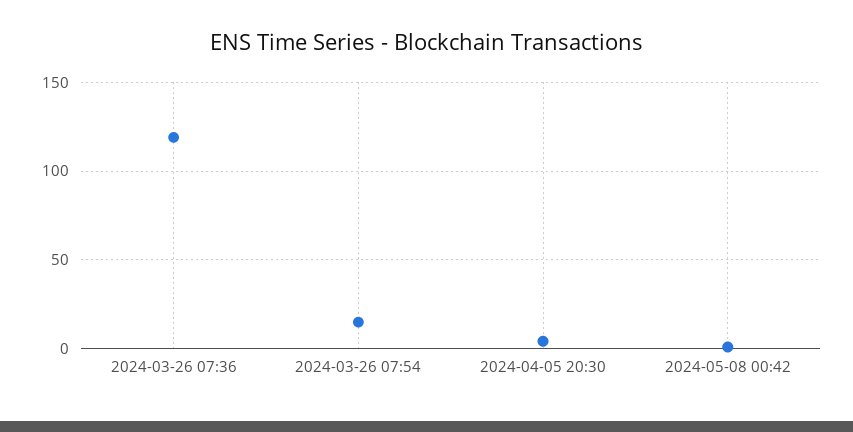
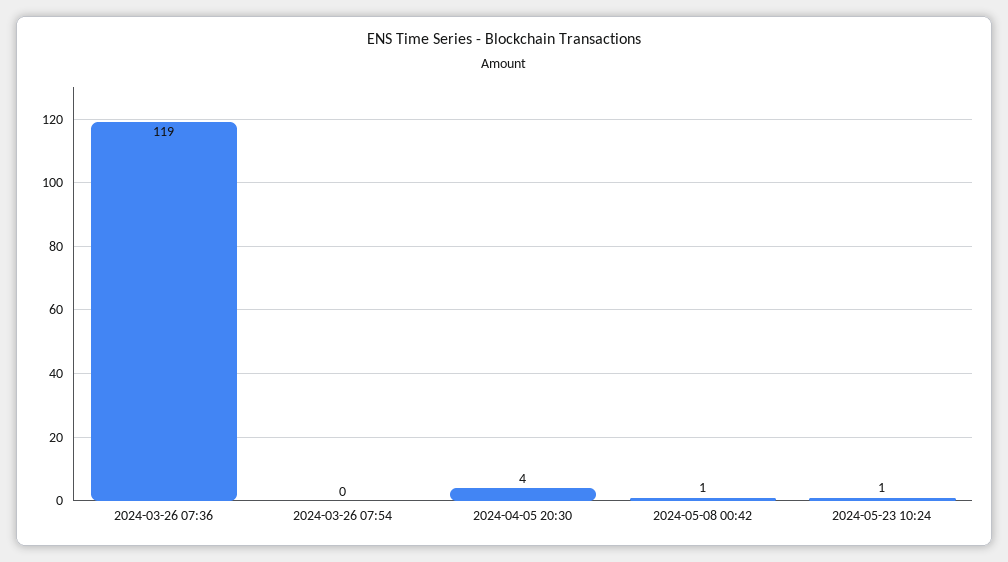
2024-03-26 07:54: 15 -> 0
2024-05-23 10:24: none -> 1

